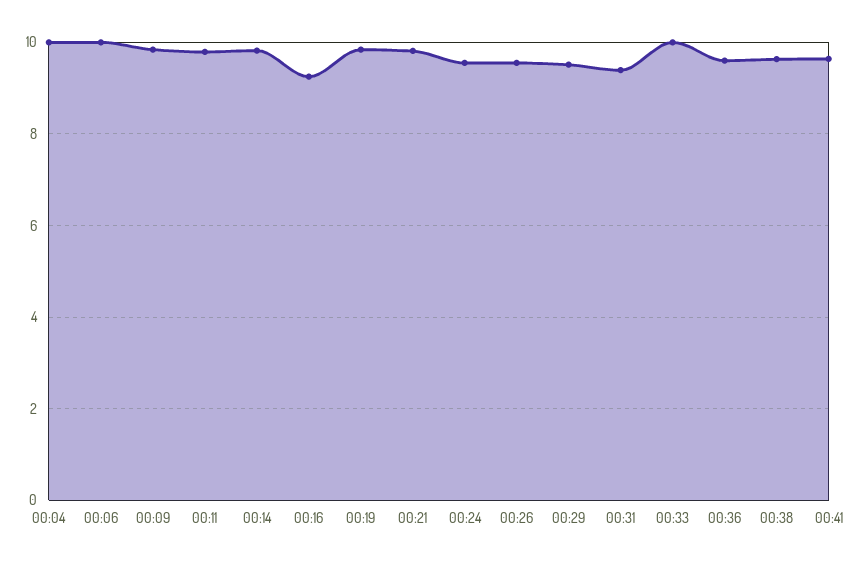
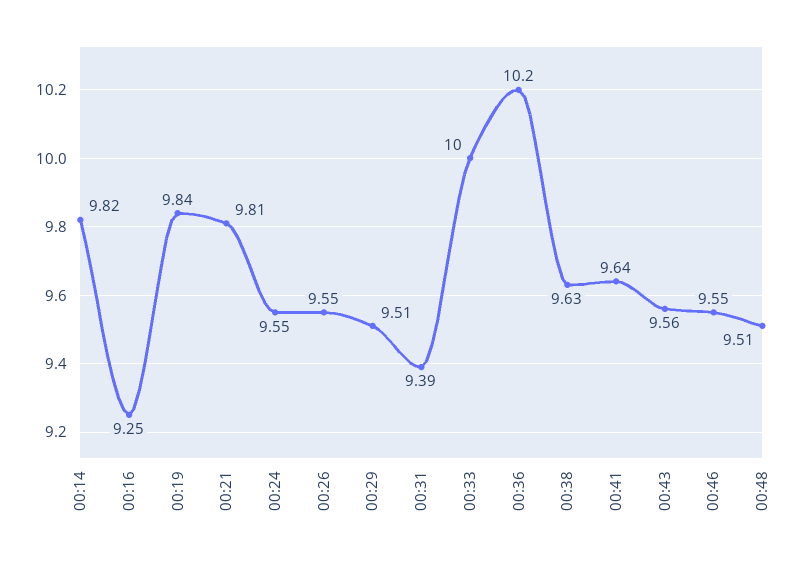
00:04: 10 -> none
00:06: 10 -> none
00:09: 9.8 -> none
00:11: 9.8 -> none
00:36: 9.6 -> 10.2
00:43: none -> 9.56
00:46: none -> 9.55
00:48: none -> 9.51

